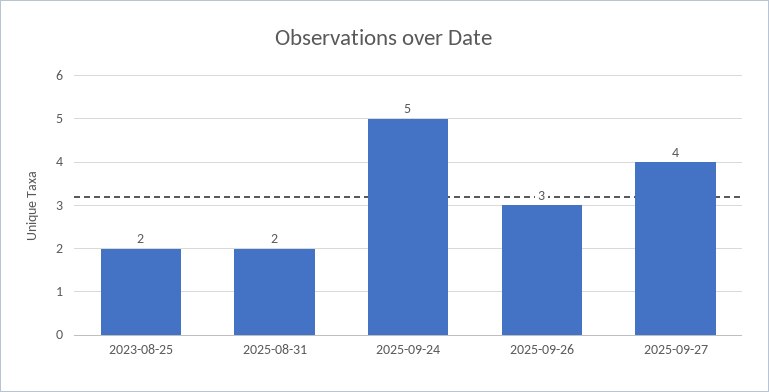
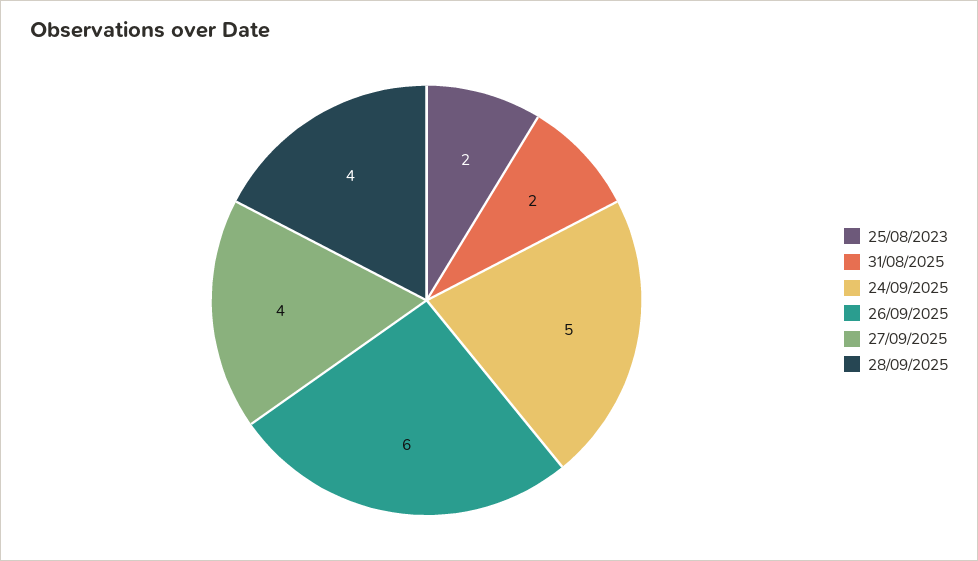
2025-09-26: 3 -> 6
28/09/2025: none -> 4

